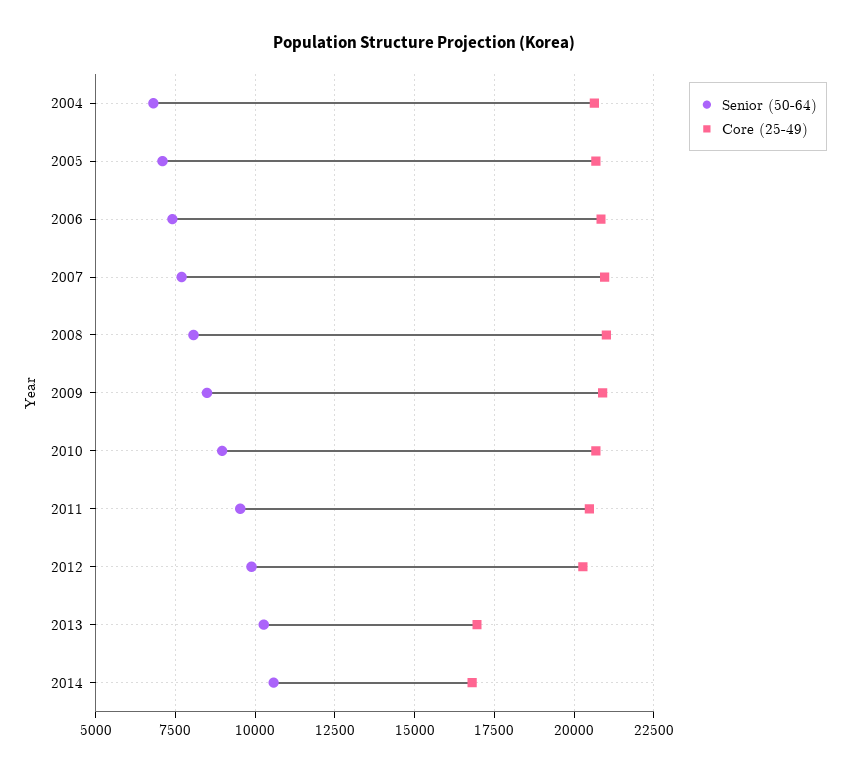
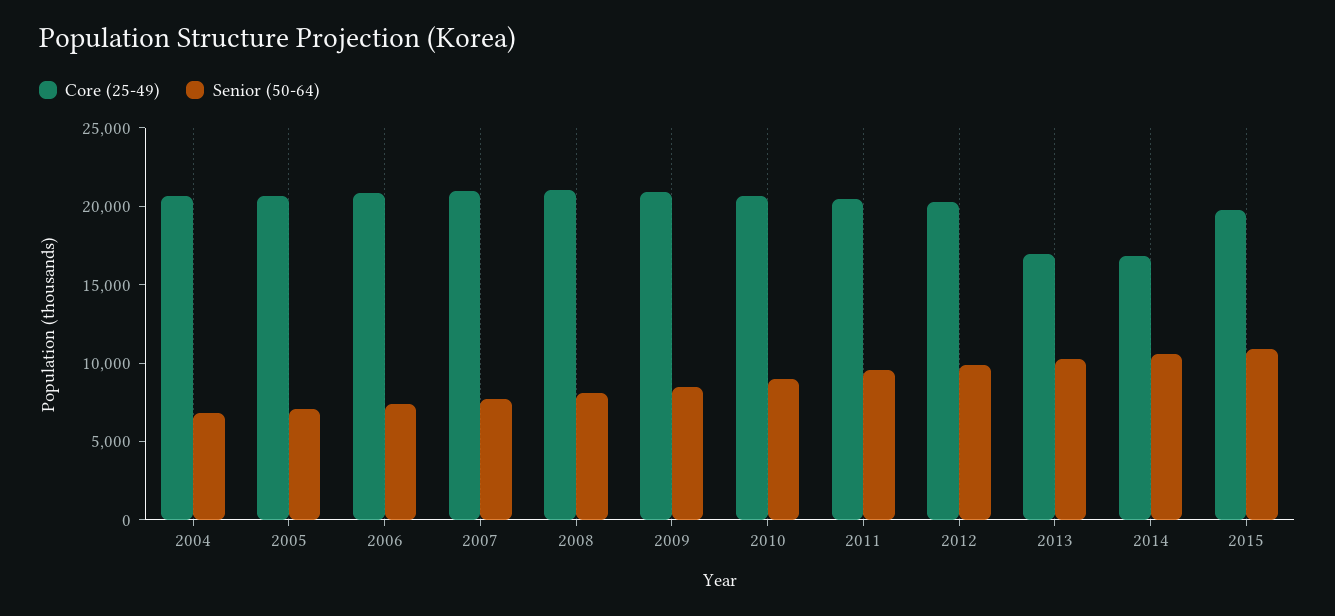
Core (25-49), 2015: none -> 20000
Senior (50-64), 2015: none -> 11000

